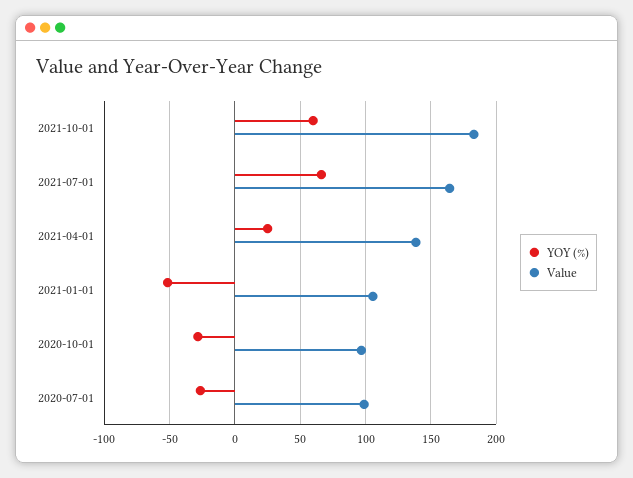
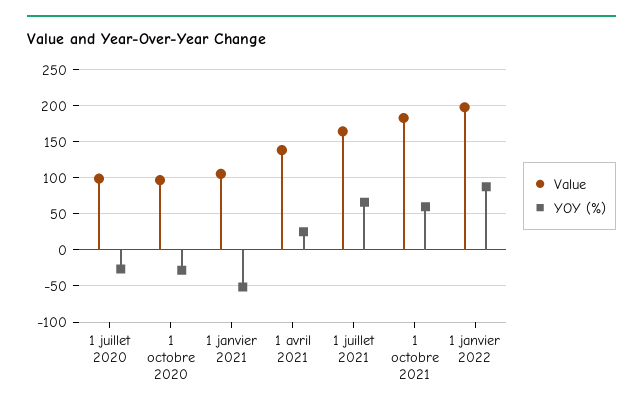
Value, 1 janvier 2022: none -> 200
YOY (%), 1 janvier 2022: none -> 90

